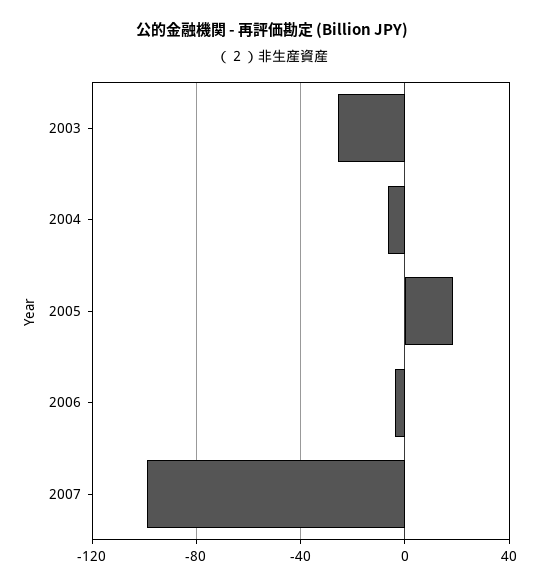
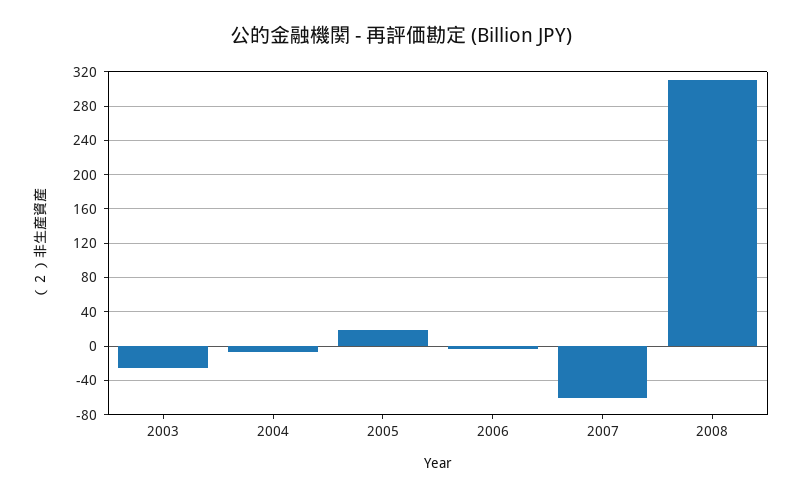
2007: -100 -> -60
2008: none -> 310

